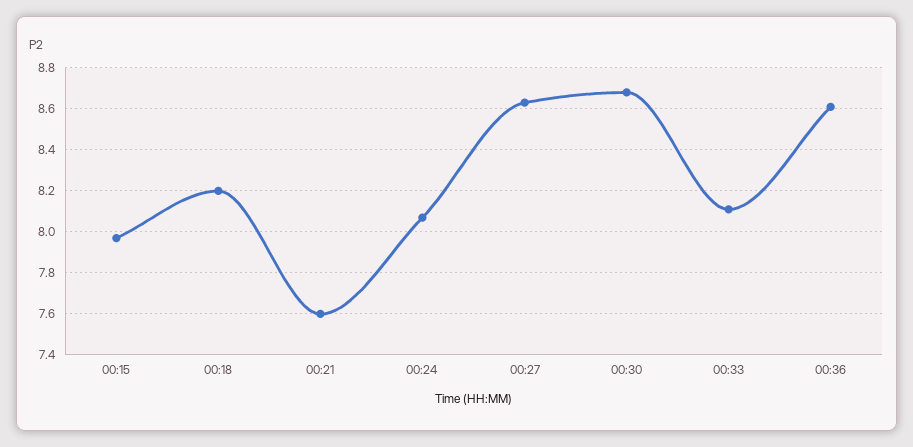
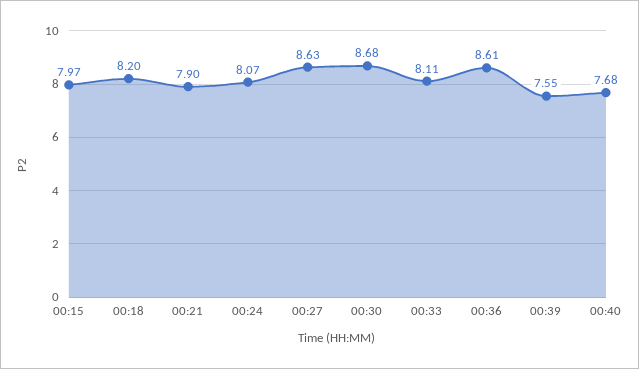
00:21: 7.6 -> 7.9
00:39: none -> 7.55
00:40: none -> 7.68

